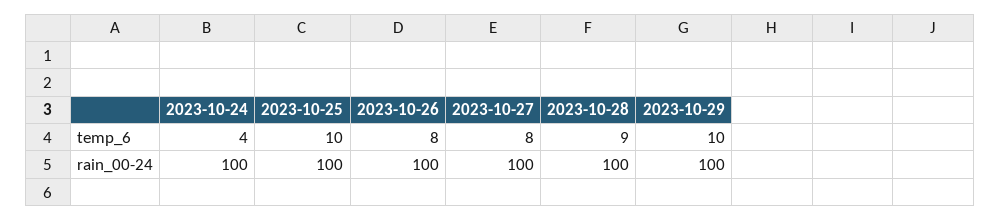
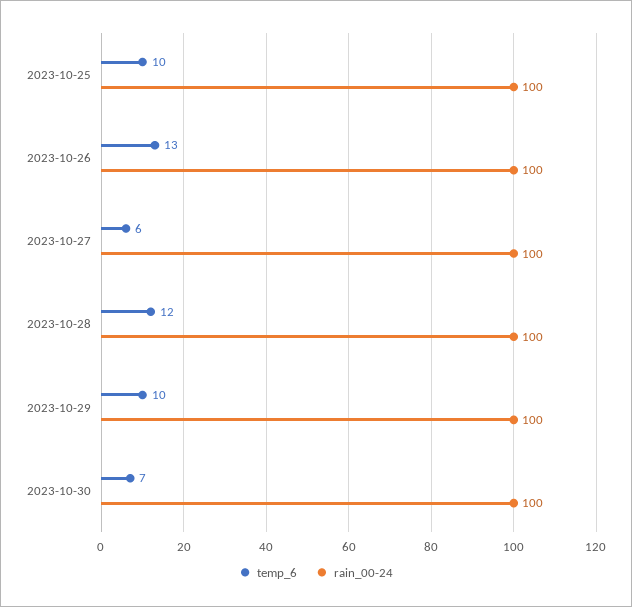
temp_6, 2023-10-24: 4 -> none
temp_6, 2023-10-26: 8 -> 13
temp_6, 2023-10-27: 8 -> 6
temp_6, 2023-10-28: 9 -> 12
rain_00-24, 2023-10-24: 100 -> none
temp_6, 2023-10-30: none -> 7
rain_00-24, 2023-10-30: none -> 100

